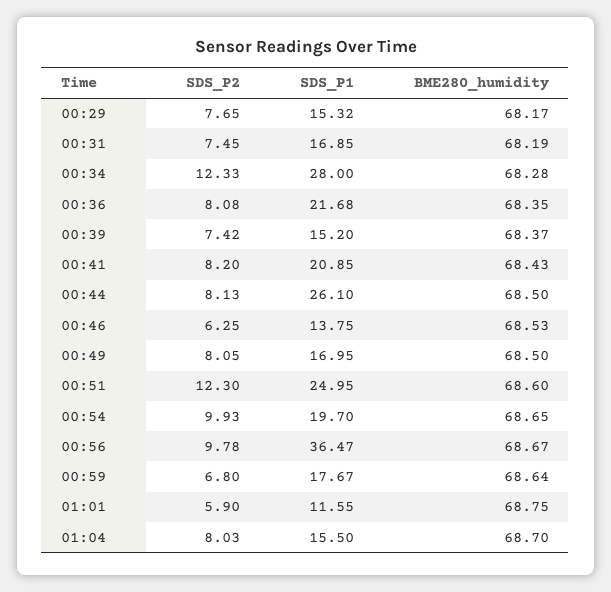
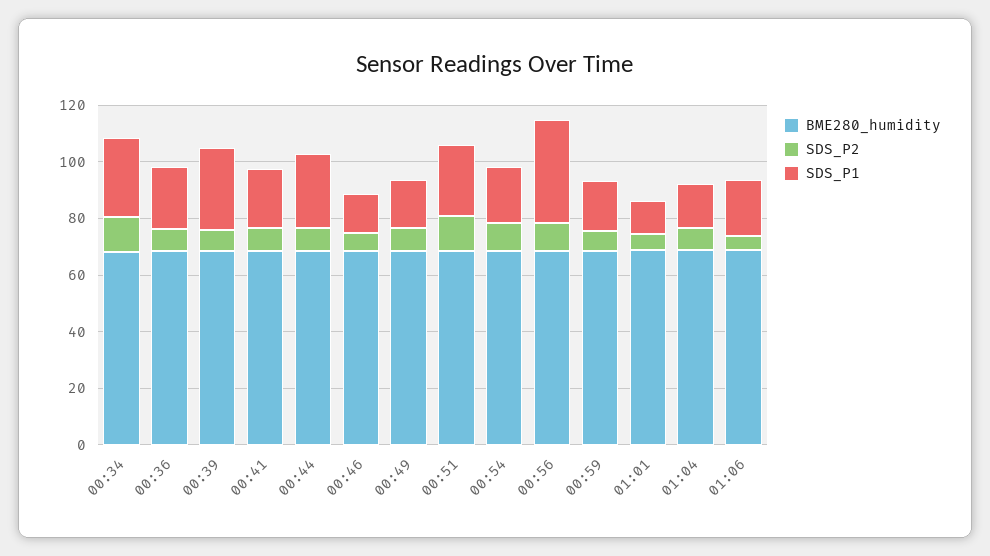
SDS_P2, 00:29: 7.65 -> none
SDS_P1, 00:29: 15.32 -> none
BME280_humidity, 00:29: 68.17 -> none
SDS_P2, 00:31: 7.45 -> none
SDS_P1, 00:31: 16.85 -> none
BME280_humidity, 00:31: 68.19 -> none
SDS_P1, 00:39: 15.2 -> 30
BME280_humidity, 01:06: none -> 70
SDS_P2, 01:06: none -> 5
SDS_P1, 01:06: none -> 20

